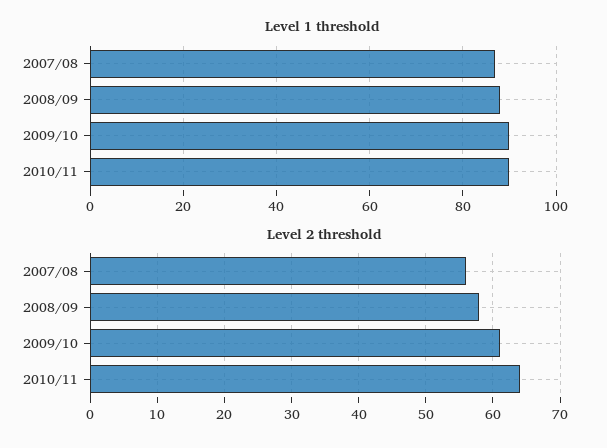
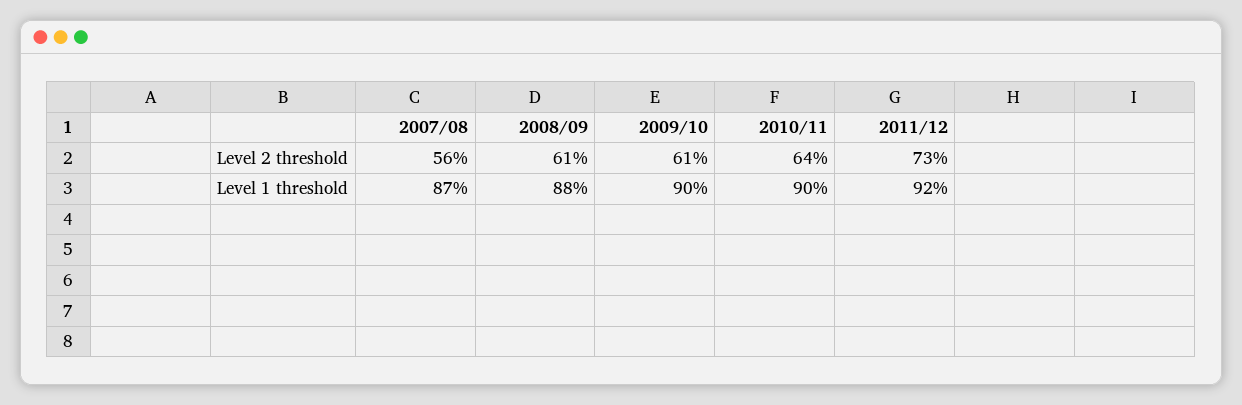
Level 2 threshold, 2008/09: 58 -> 61
Level 2 threshold, 2011/12: none -> 73
Level 1 threshold, 2011/12: none -> 92

